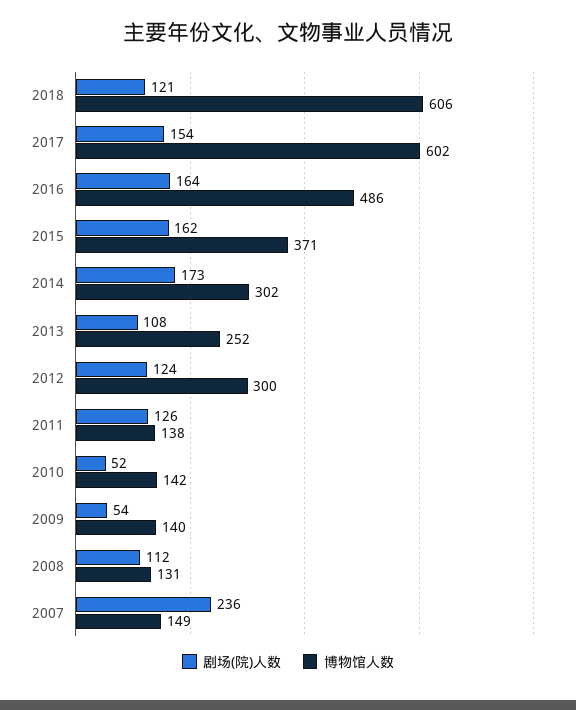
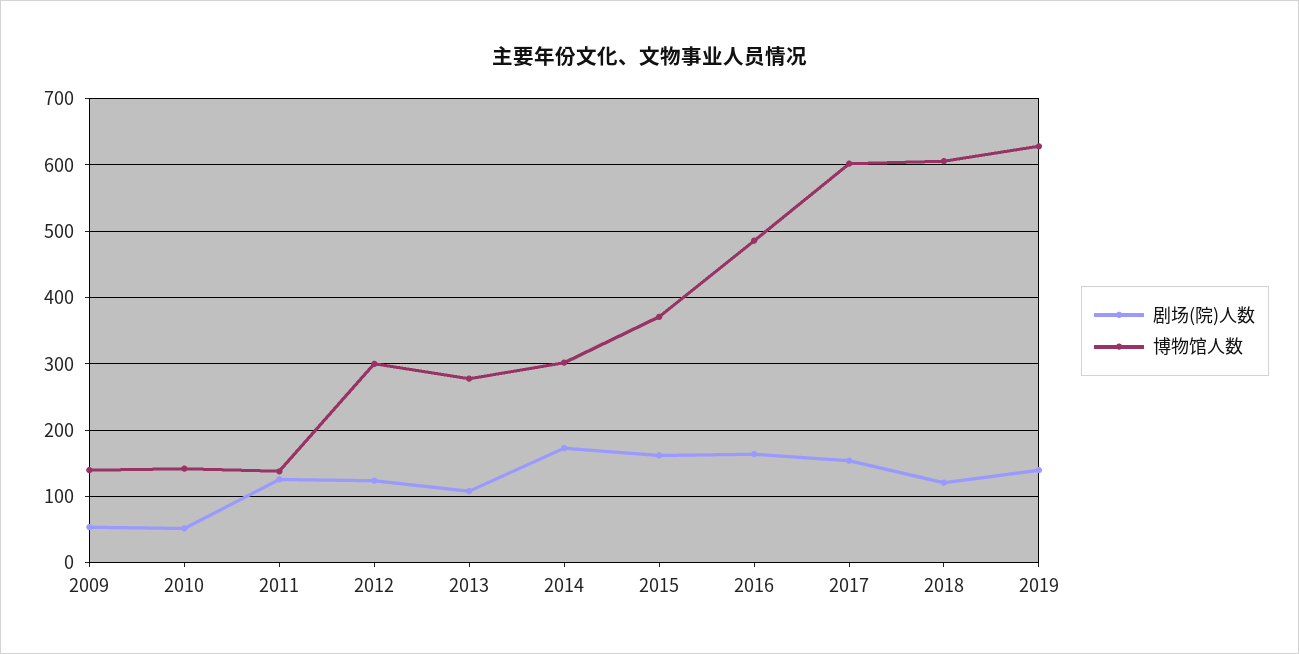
博物馆人数, 2013: 252 -> 280
剧场(院)人数, 2008: 112 -> none
博物馆人数, 2008: 131 -> none
剧场(院)人数, 2007: 236 -> none
博物馆人数, 2007: 149 -> none
剧场(院)人数, 2019: none -> 140
博物馆人数, 2019: none -> 630

